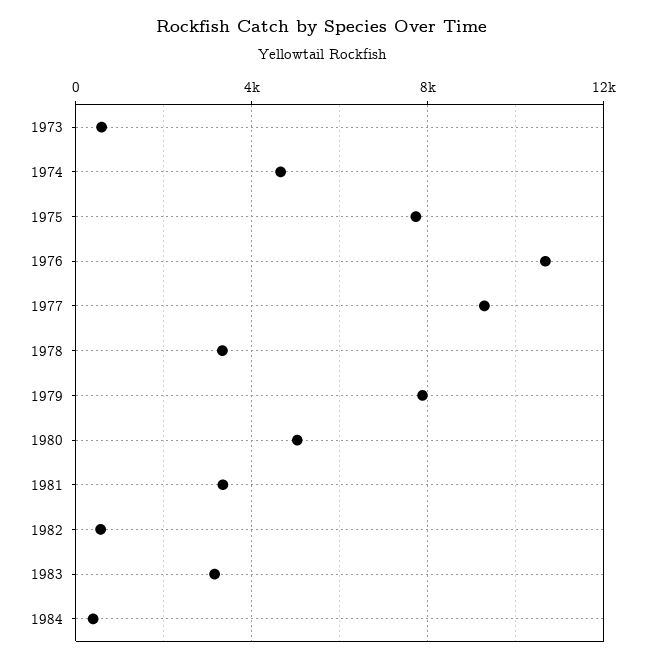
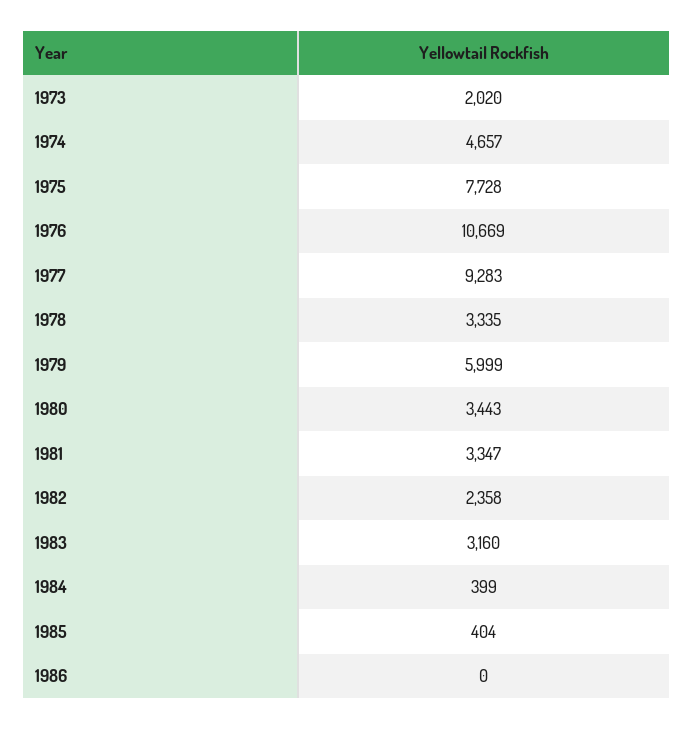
1973: 500 -> 2020
1979: 8000 -> 5999
1980: 5000 -> 3443
1982: 500 -> 2358
1985: none -> 404
1986: none -> 0

